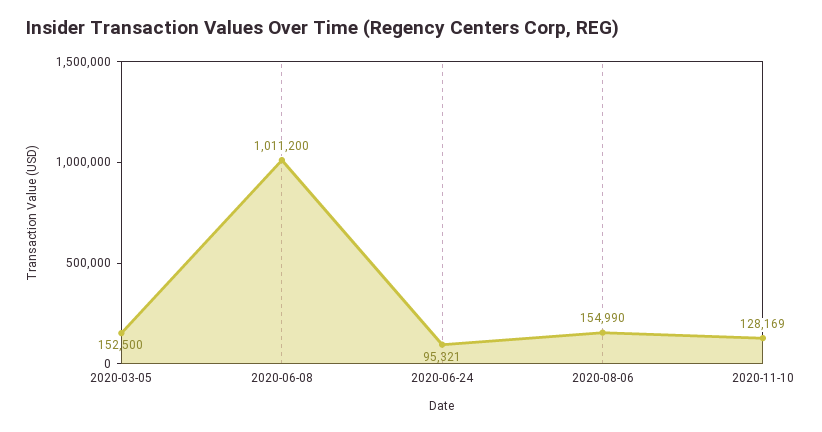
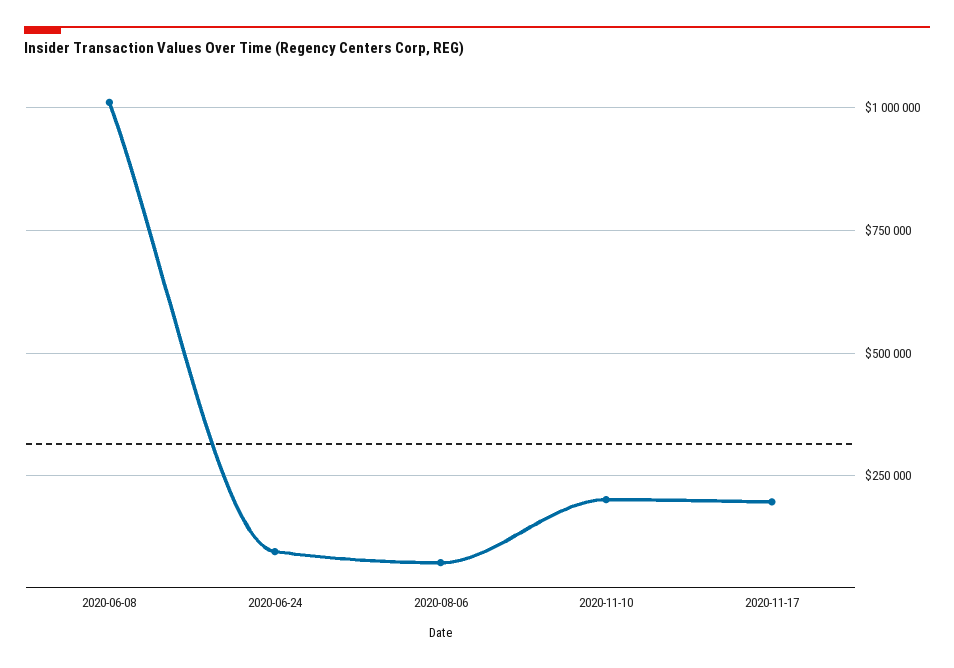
2020-03-05: 152500 -> none
2020-08-06: 154990 -> 75000
2020-11-10: 128169 -> 200000
2020-11-17: none -> 200000

